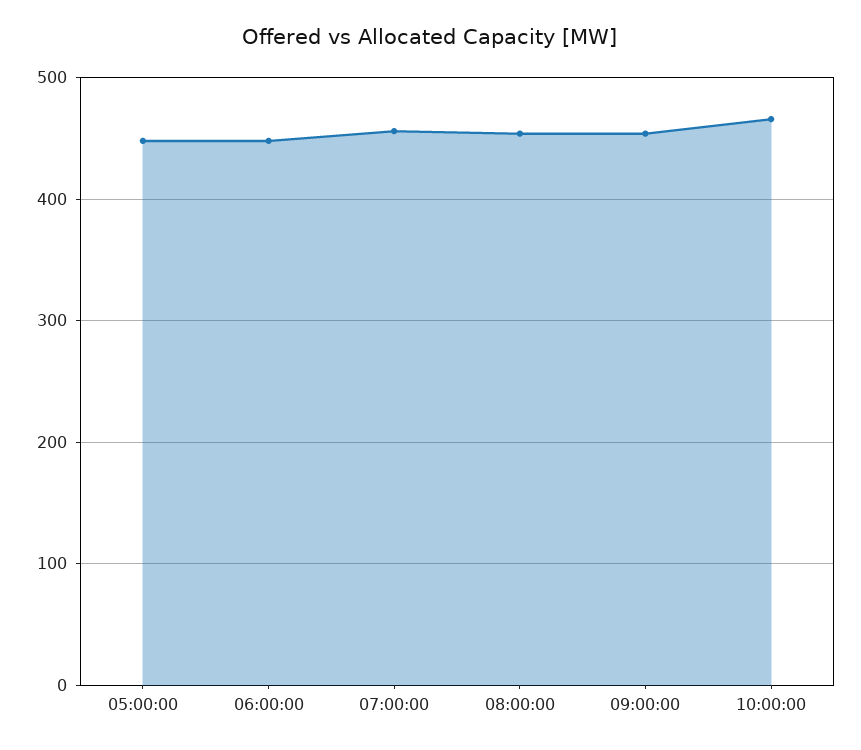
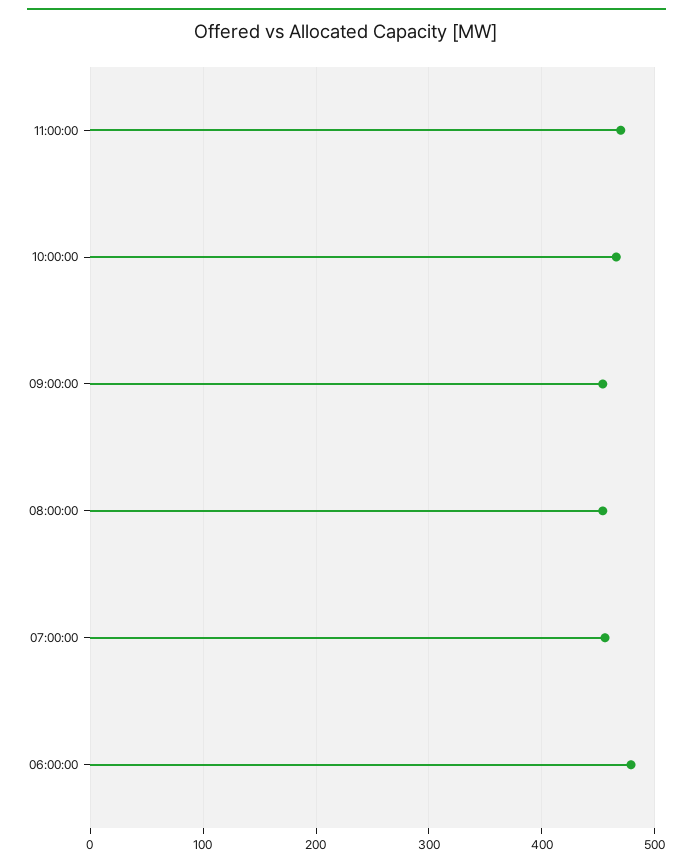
05:00:00: 450 -> none
06:00:00: 450 -> 480
11:00:00: none -> 470

